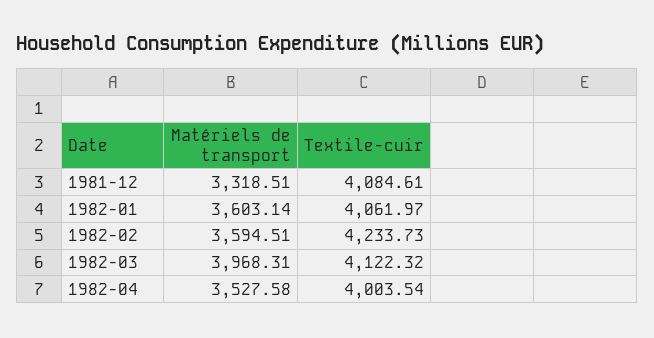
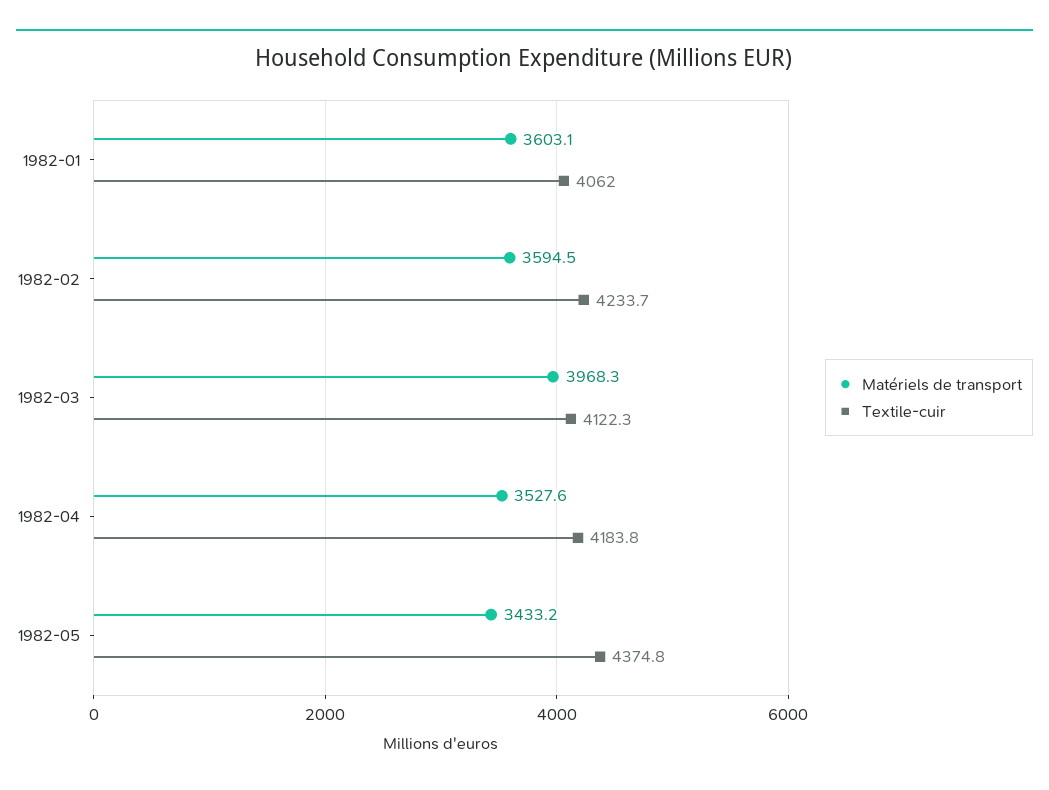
Matériels de transport, 1981-12: 3318.51 -> none
Textile-cuir, 1981-12: 4084.61 -> none
Textile-cuir, 1982-04: 4003.54 -> 4183.8
Matériels de transport, 1982-05: none -> 3433.2
Textile-cuir, 1982-05: none -> 4374.8

